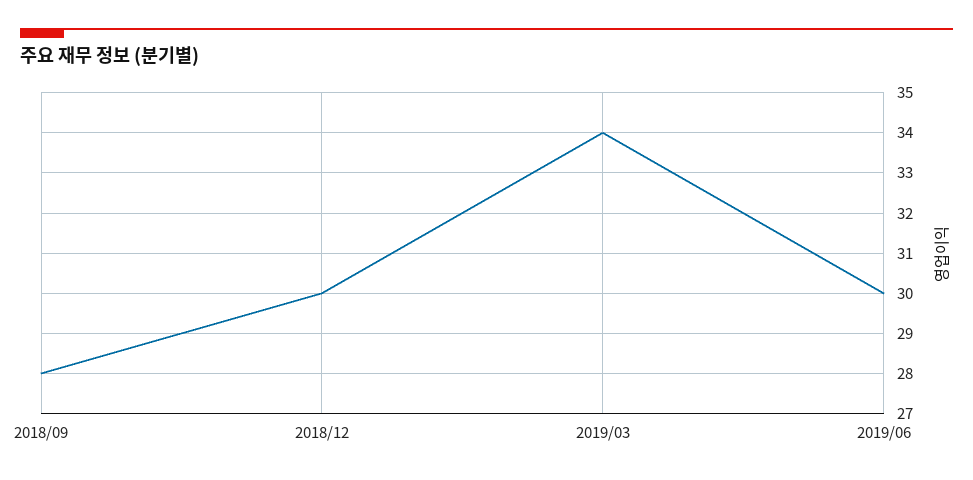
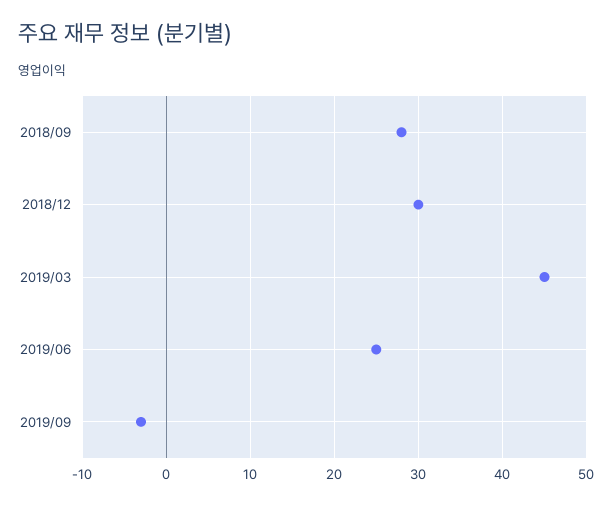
2019/03: 34 -> 45
2019/06: 30 -> 25
2019/09: none -> -3

